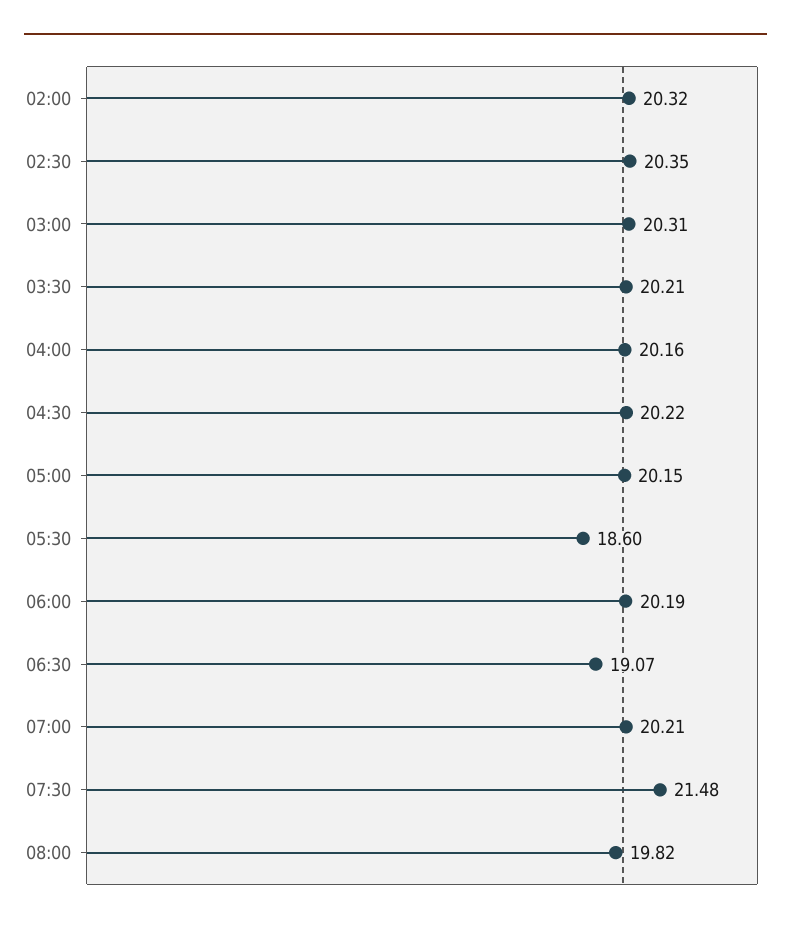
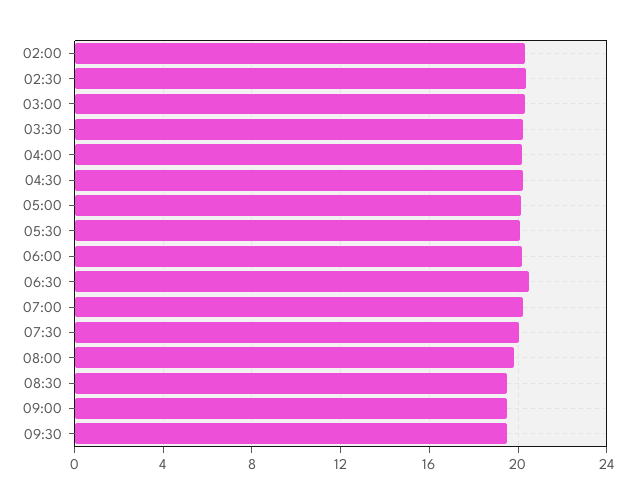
05:30: 18.6 -> 20
06:30: 19.07 -> 20.5
07:30: 21.48 -> 20
08:30: none -> 19.5
09:00: none -> 19.5
09:30: none -> 19.5

